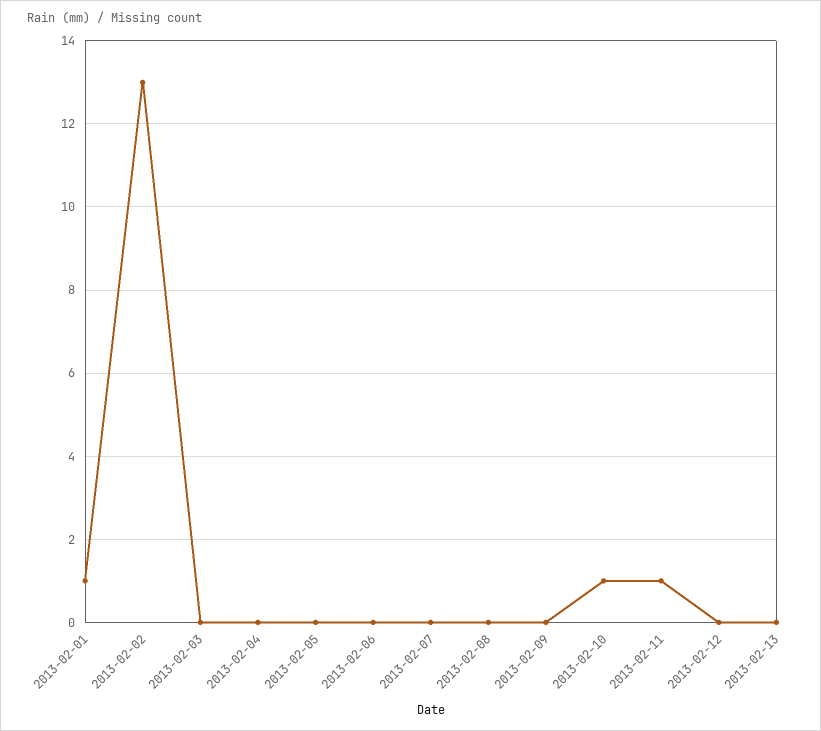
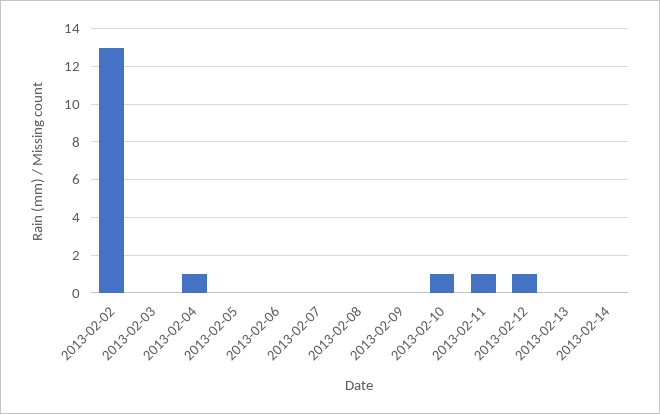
2013-02-01: 1 -> none
2013-02-04: 0 -> 1
2013-02-12: 0 -> 1
2013-02-14: none -> 0

